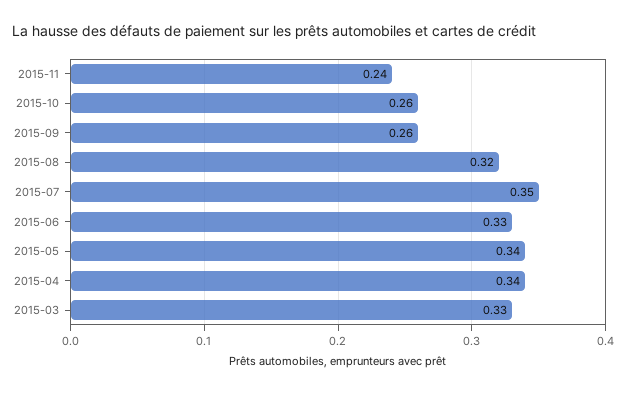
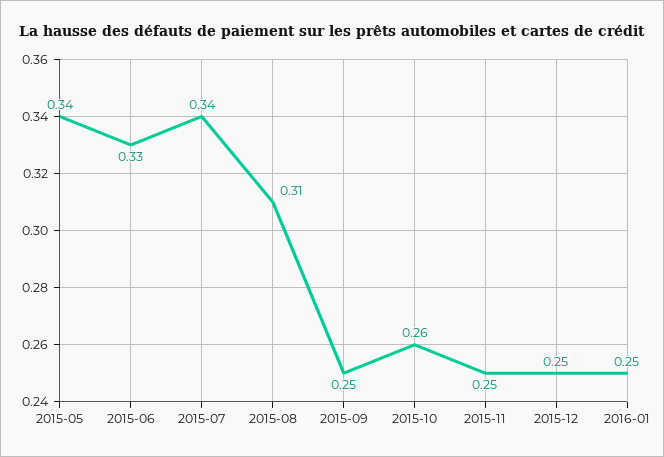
2015-11: 0.24 -> 0.25
2015-09: 0.26 -> 0.25
2015-08: 0.32 -> 0.31
2015-07: 0.35 -> 0.34
2015-04: 0.34 -> none
2015-03: 0.33 -> none
2015-12: none -> 0.25
2016-01: none -> 0.25

